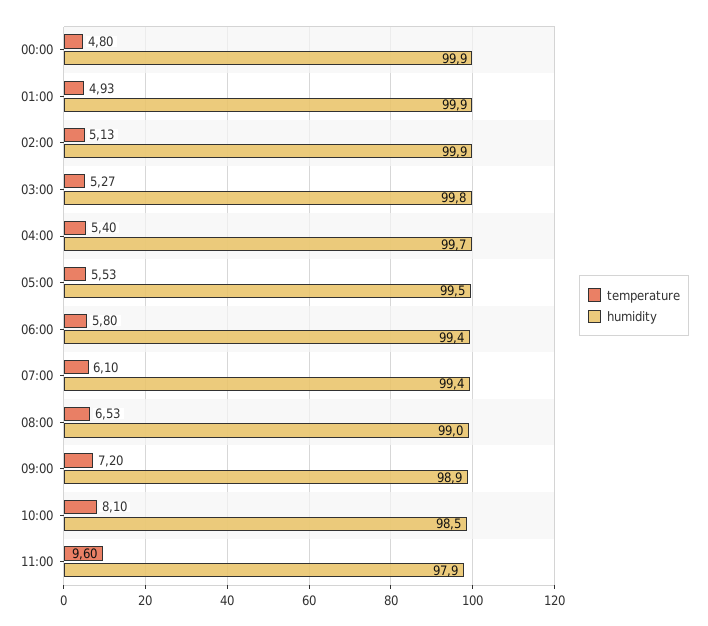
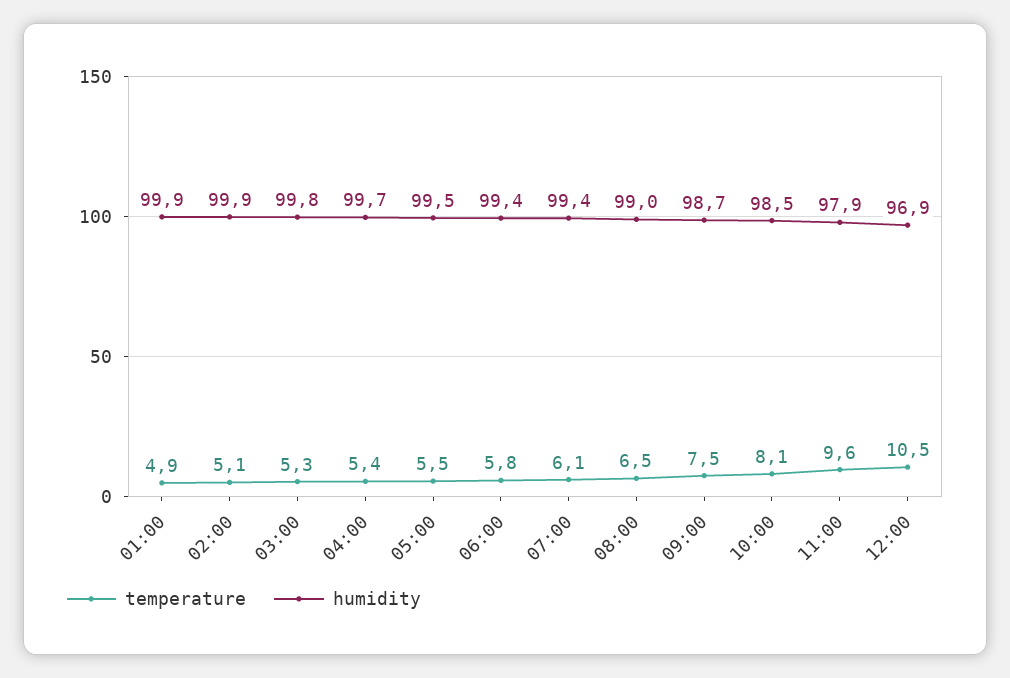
temperature, 00:00: 4.8 -> none
humidity, 00:00: 99.9 -> none
temperature, 09:00: 7.2 -> 7.5
humidity, 09:00: 98.9 -> 98.7
temperature, 12:00: none -> 10.5
humidity, 12:00: none -> 96.9

